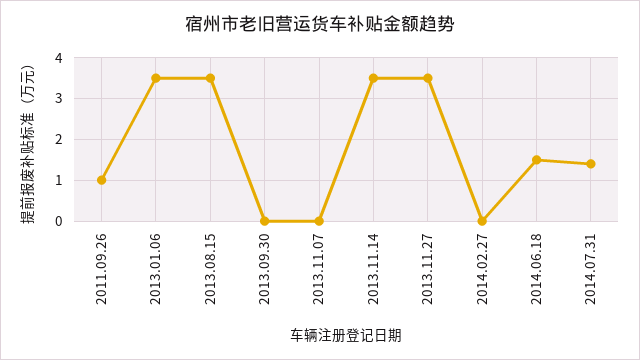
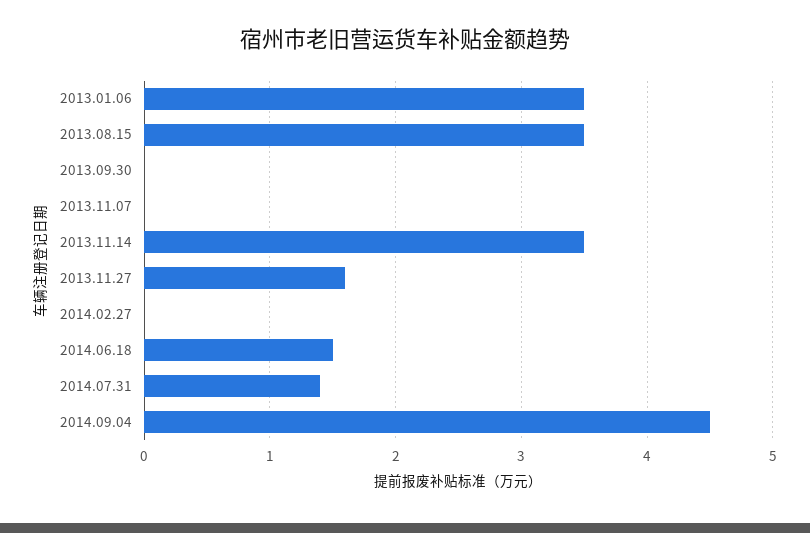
2011.09.26: 1 -> none
2013.11.27: 3.5 -> 1.6
2014.09.04: none -> 4.5

